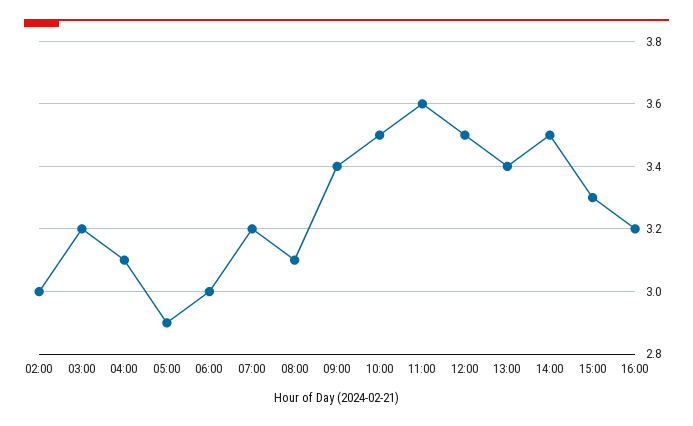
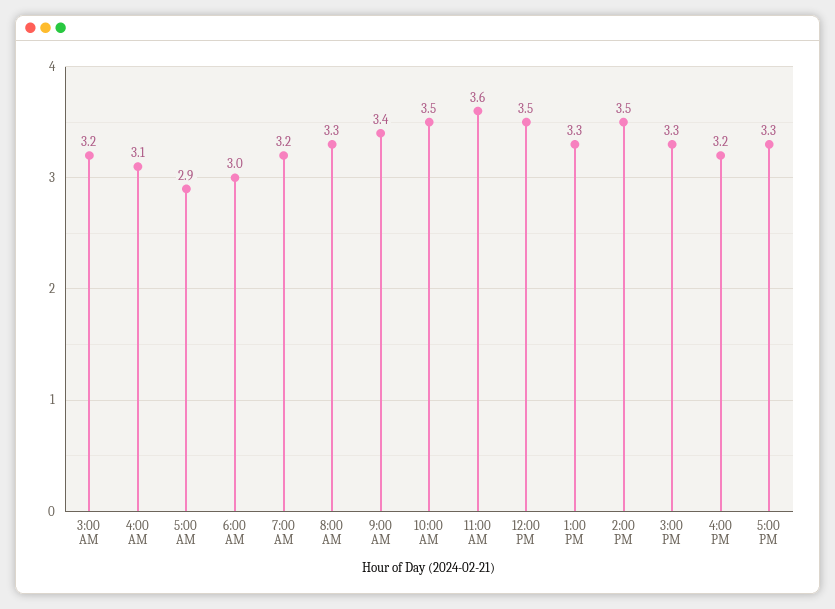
02:00: 3 -> none
08:00: 3.1 -> 3.3
13:00: 3.4 -> 3.3
5:00 PM: none -> 3.3

